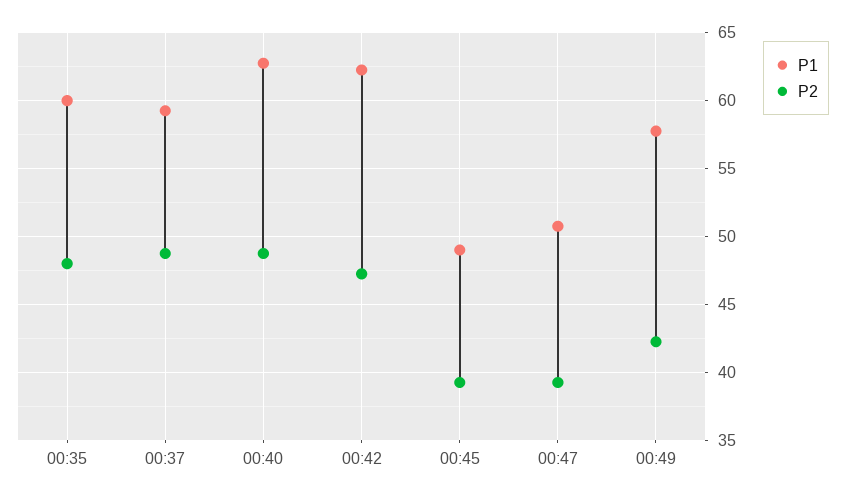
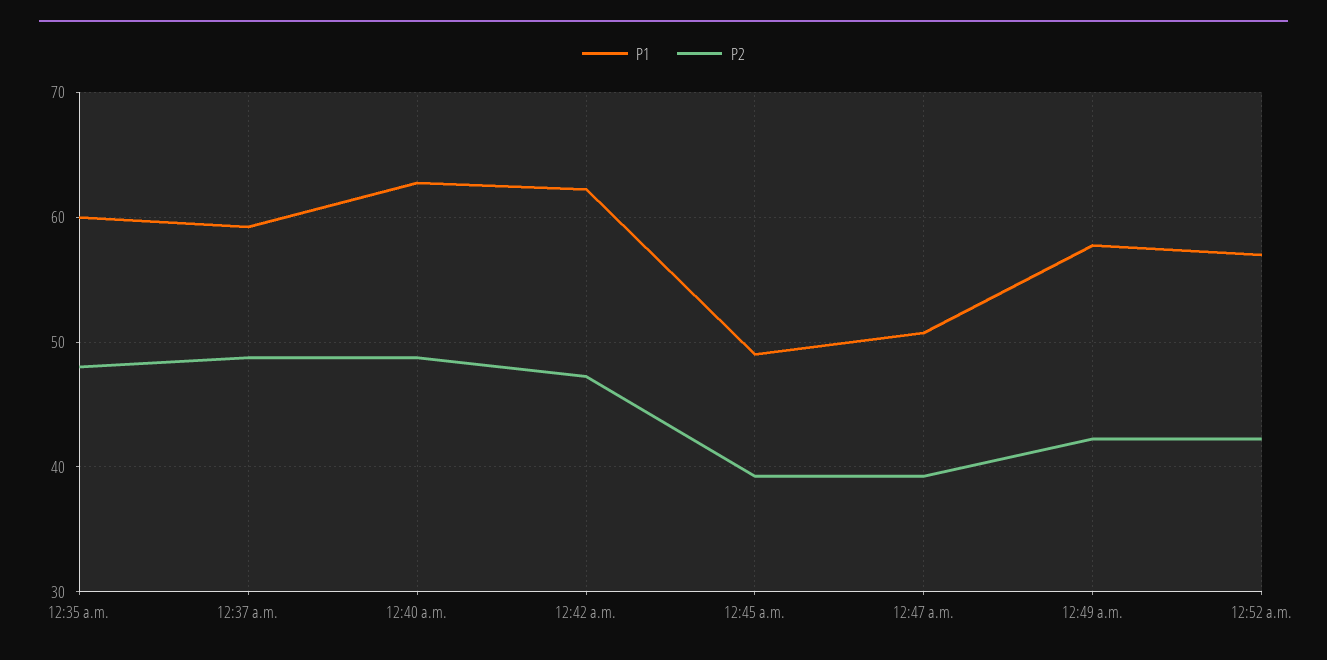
P1, 12:52 a.m.: none -> 57
P2, 12:52 a.m.: none -> 42

